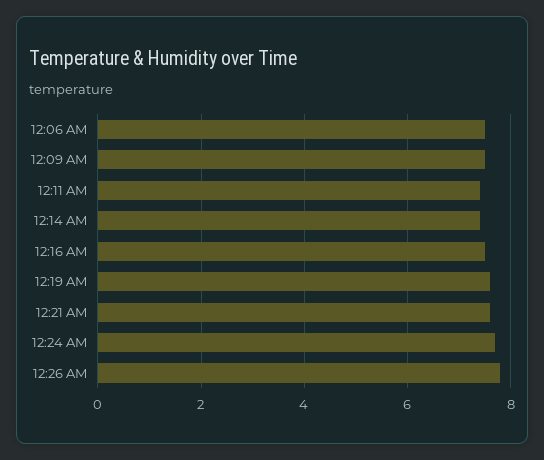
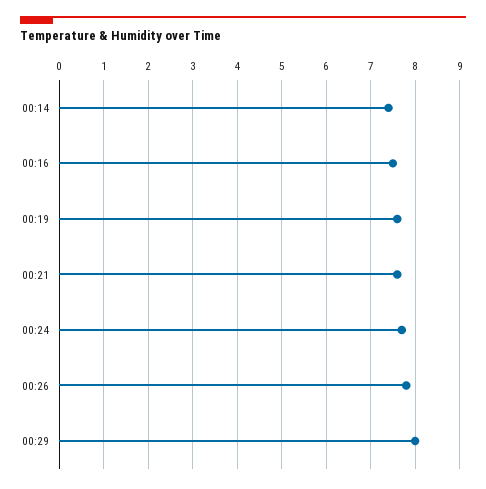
12:06 AM: 7.5 -> none
12:09 AM: 7.5 -> none
12:11 AM: 7.5 -> none
00:29: none -> 8

